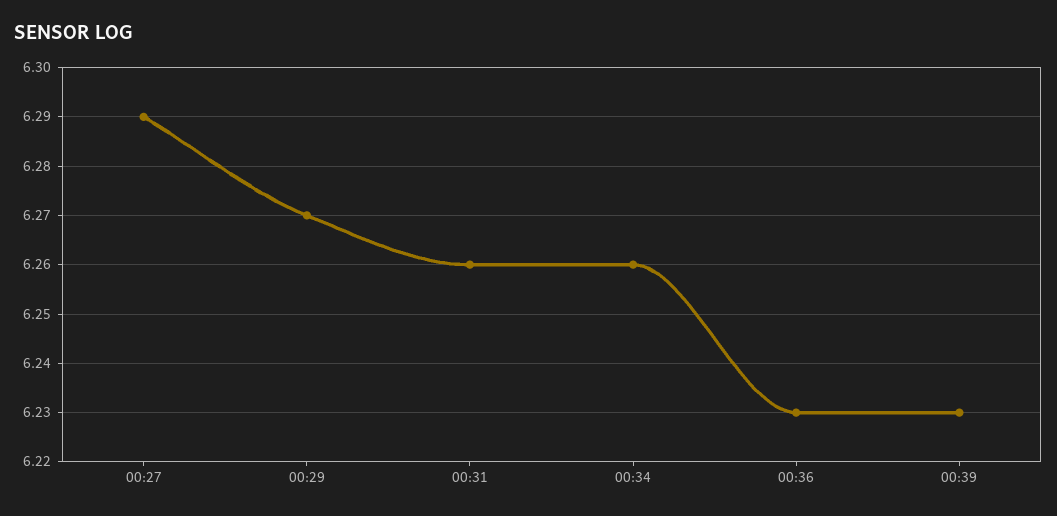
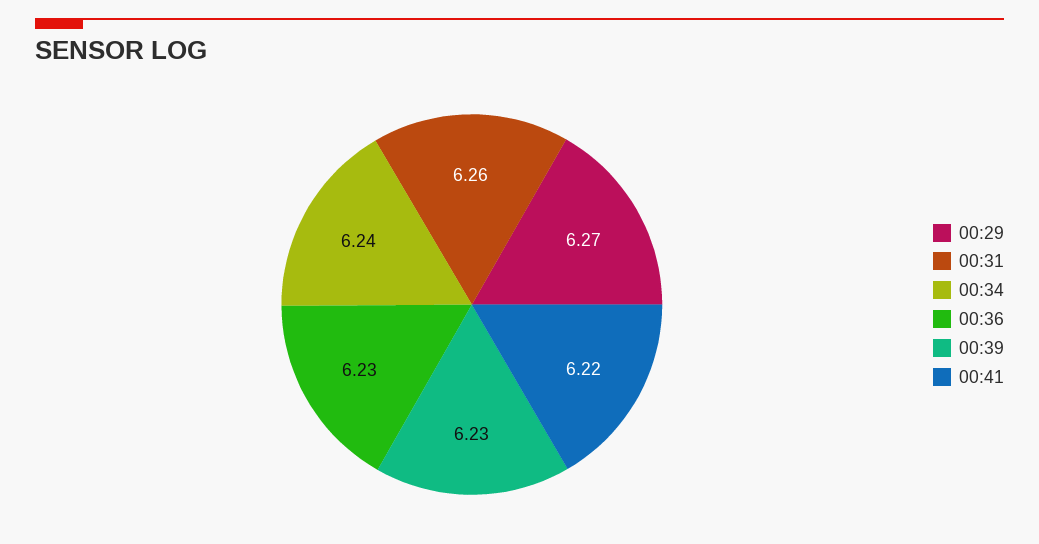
00:27: 6.29 -> none
00:34: 6.26 -> 6.24
00:41: none -> 6.22

